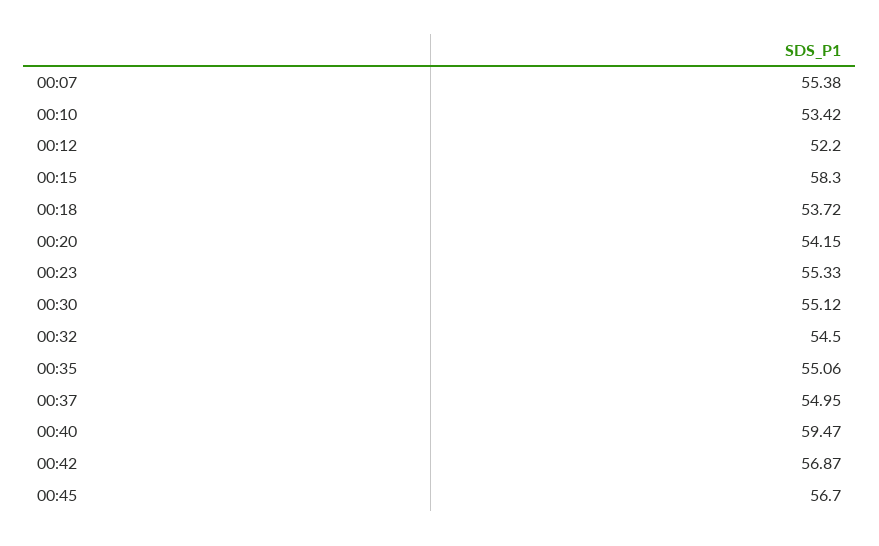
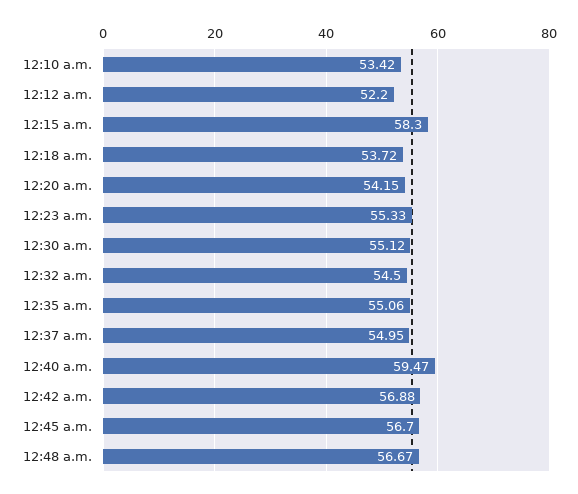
00:07: 55.38 -> none
00:42: 56.87 -> 56.88
12:48 a.m.: none -> 56.67

